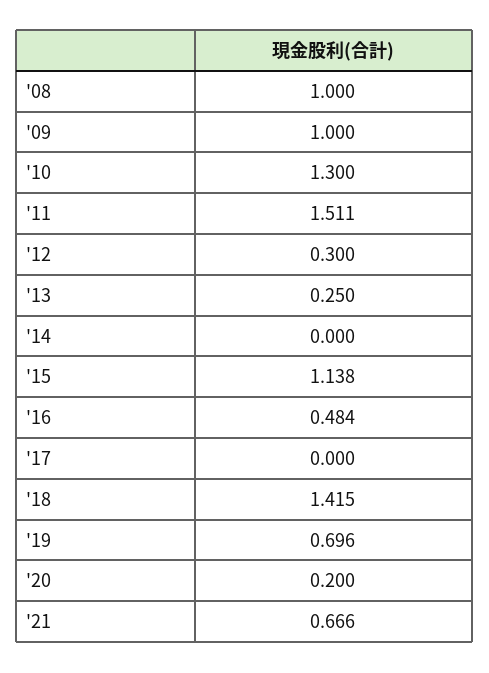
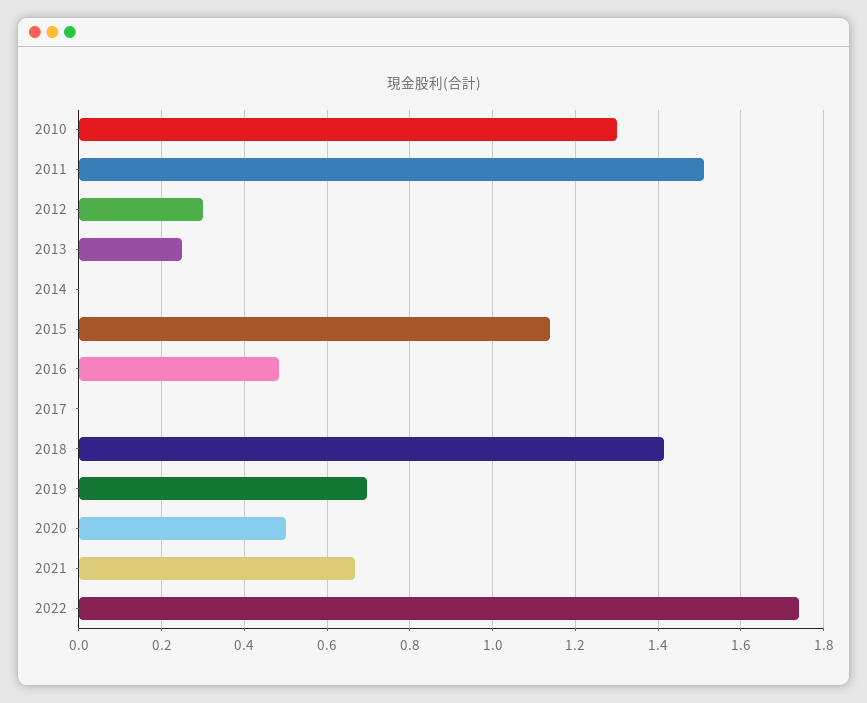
'08: 1 -> none
'09: 1 -> none
'20: 0.2 -> 0.5
2022: none -> 1.74

